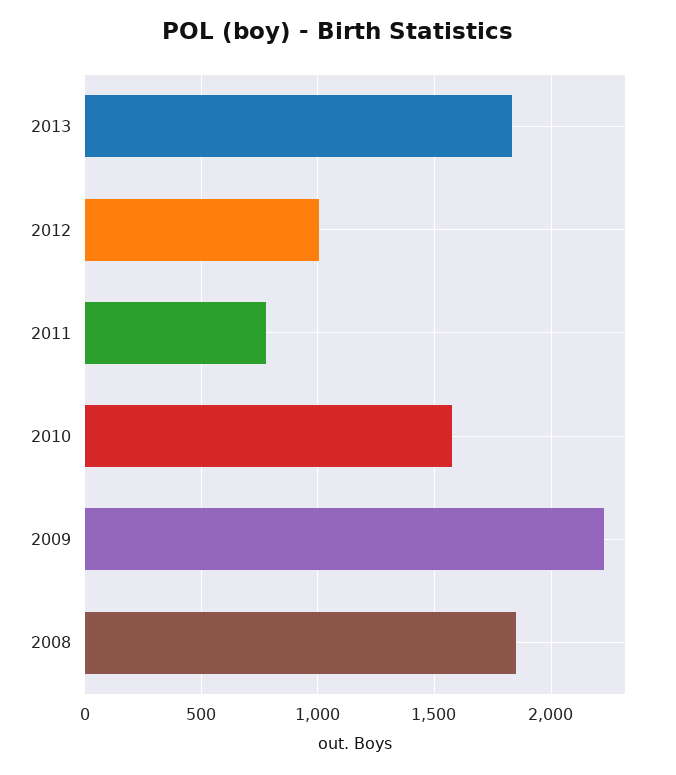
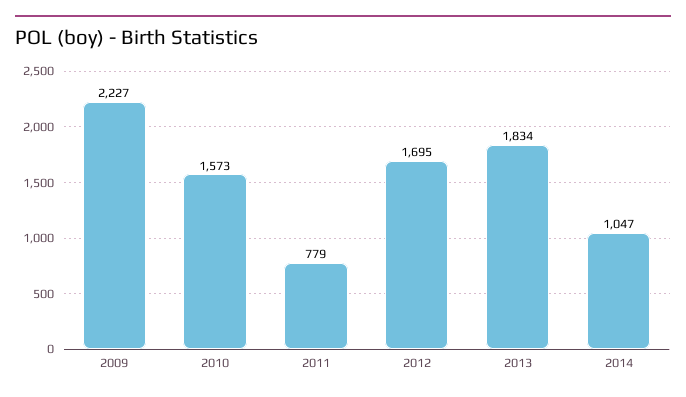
2012: 1000 -> 1695
2008: 1850 -> none
2014: none -> 1047

